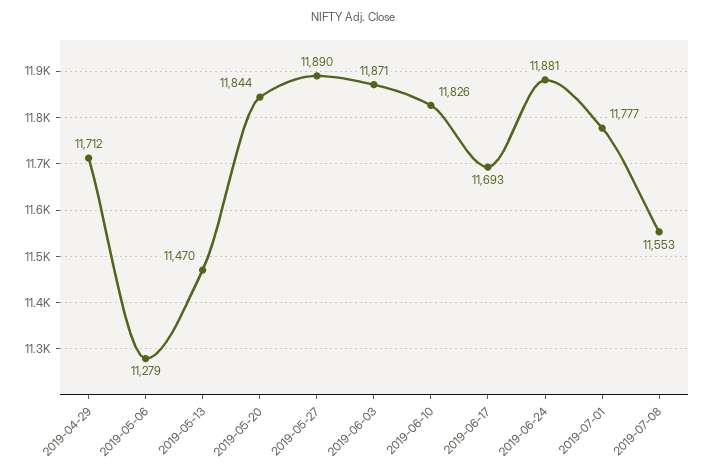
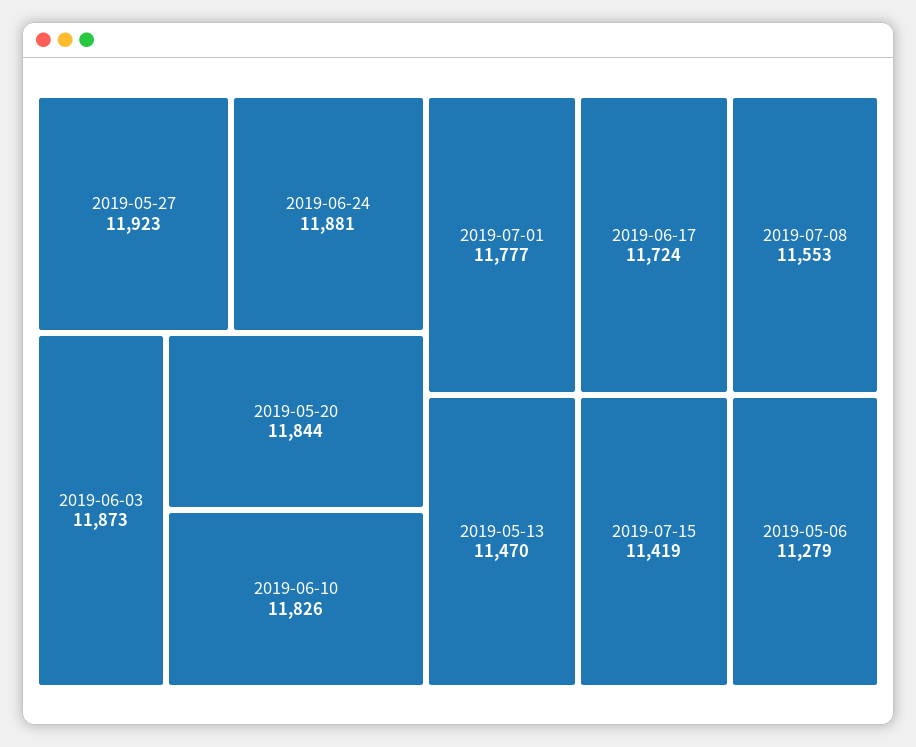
2019-04-29: 11712 -> none
2019-05-27: 11890 -> 11923
2019-06-03: 11871 -> 11873
2019-06-17: 11693 -> 11724
2019-07-15: none -> 11419

